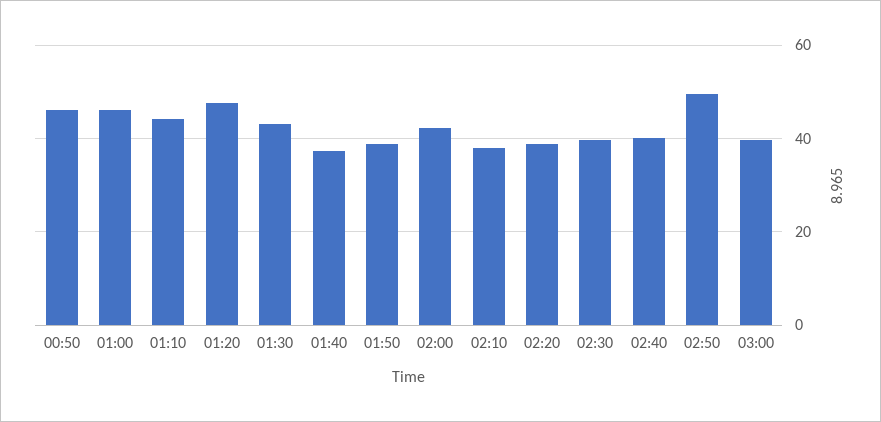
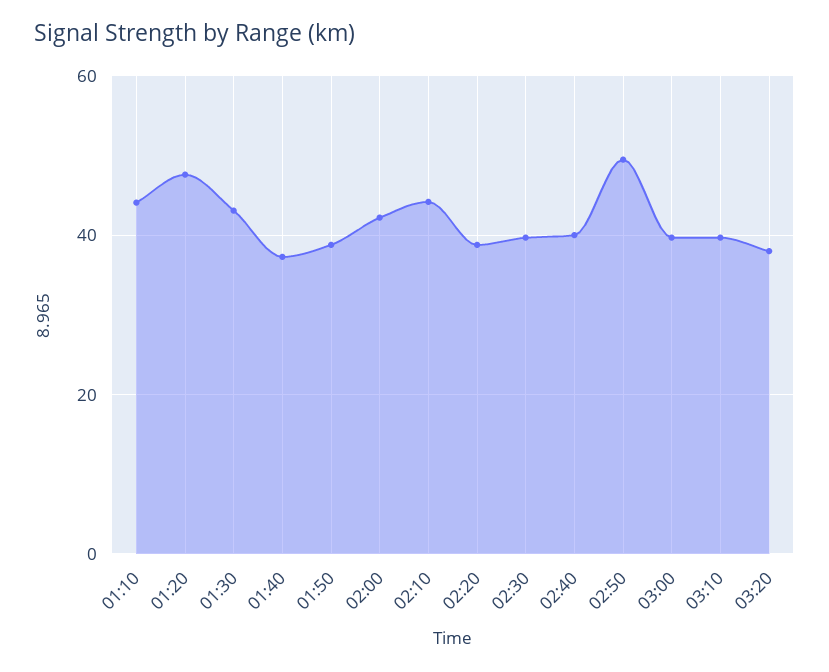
00:50: 46 -> none
01:00: 46 -> none
02:10: 38 -> 44
03:10: none -> 40
03:20: none -> 38

